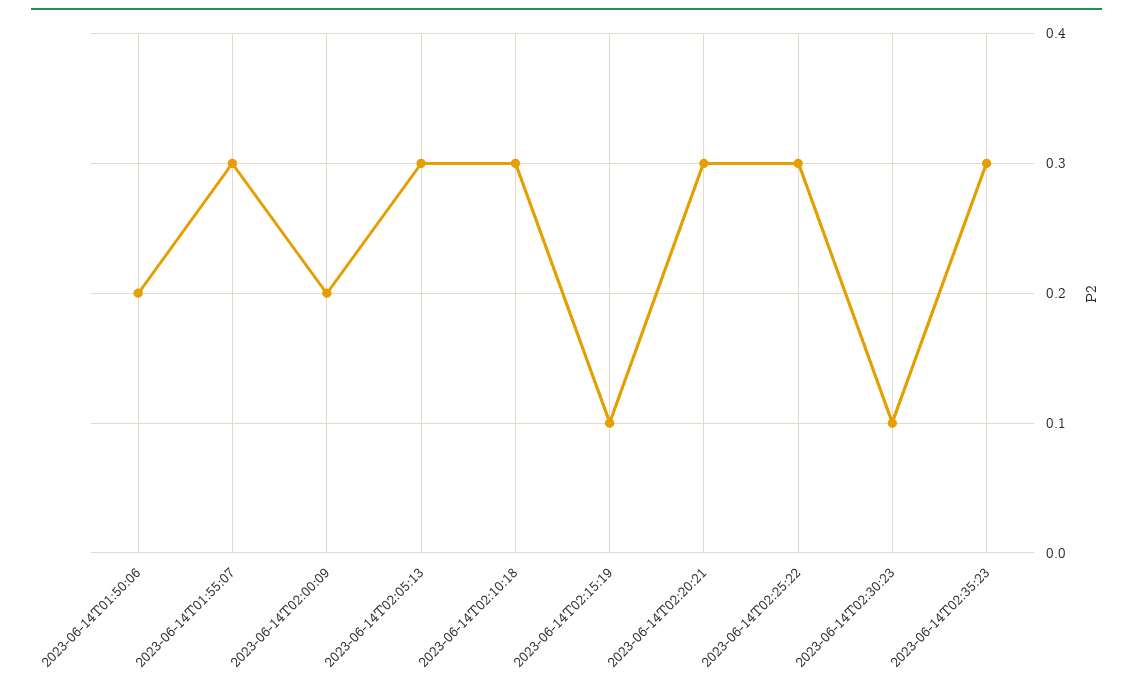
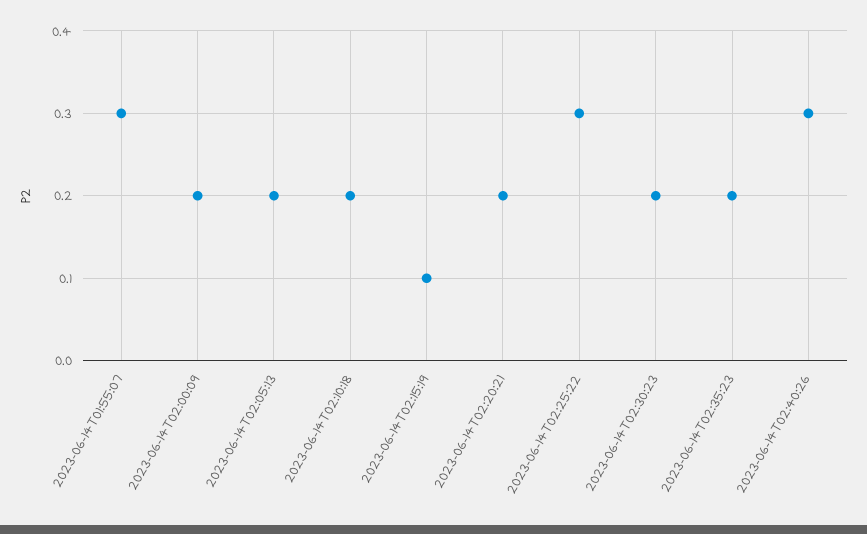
2023-06-14T01:50:06: 0.2 -> none
2023-06-14T02:05:13: 0.3 -> 0.2
2023-06-14T02:10:18: 0.3 -> 0.2
2023-06-14T02:20:21: 0.3 -> 0.2
2023-06-14T02:30:23: 0.1 -> 0.2
2023-06-14T02:35:23: 0.3 -> 0.2
2023-06-14T02:40:26: none -> 0.3

